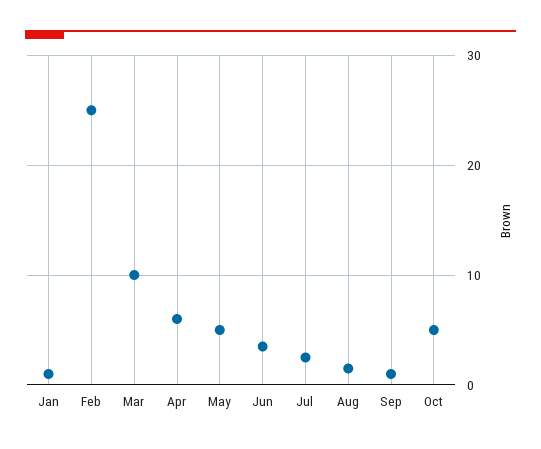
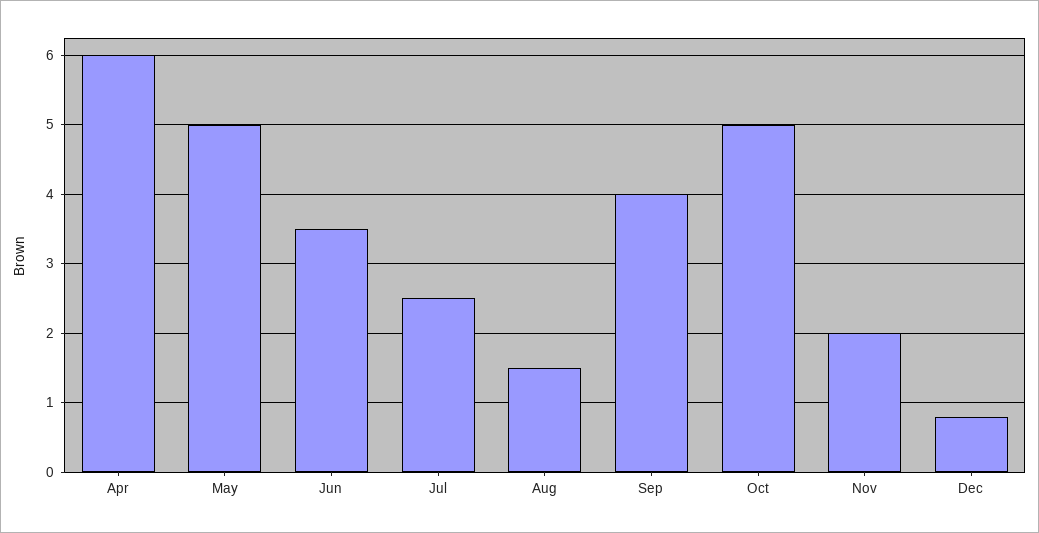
Jan: 1 -> none
Feb: 25 -> none
Mar: 10 -> none
Sep: 1 -> 4
Nov: none -> 2
Dec: none -> 0.8

